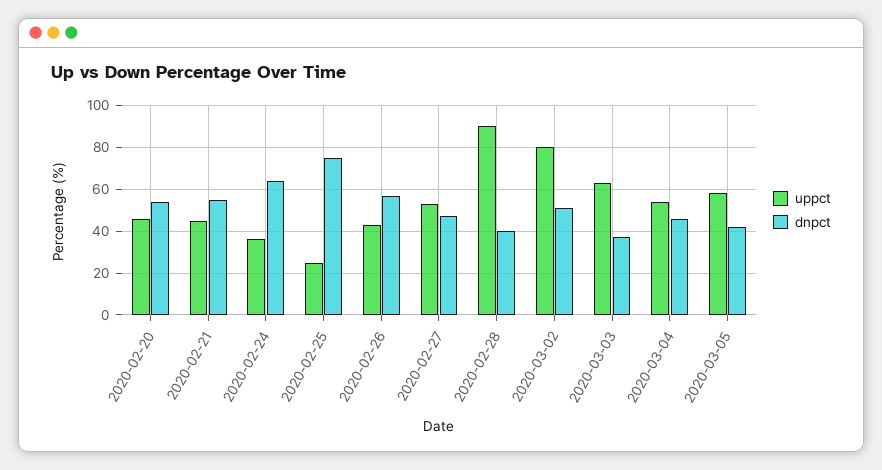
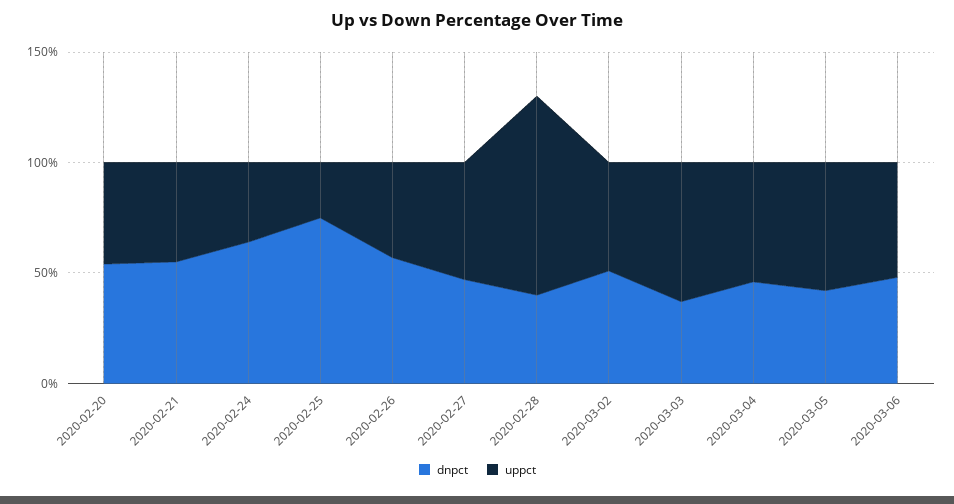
uppct, 2020-03-02: 80 -> 50
dnpct, 2020-03-06: none -> 50
uppct, 2020-03-06: none -> 50

